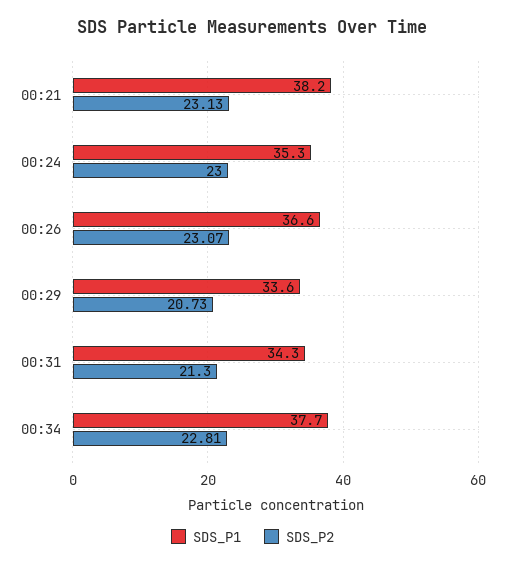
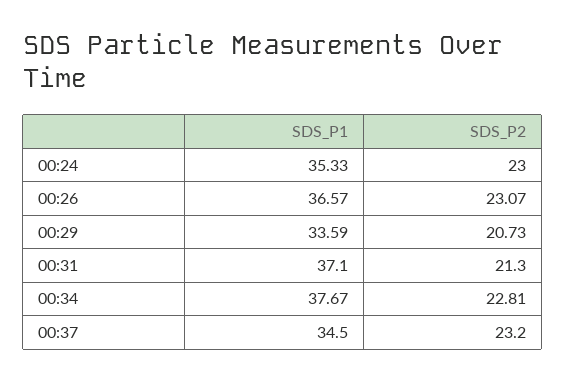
SDS_P1, 00:21: 38.2 -> none
SDS_P2, 00:21: 23.13 -> none
SDS_P1, 00:31: 34.3 -> 37.1
SDS_P1, 00:37: none -> 34.5
SDS_P2, 00:37: none -> 23.2

